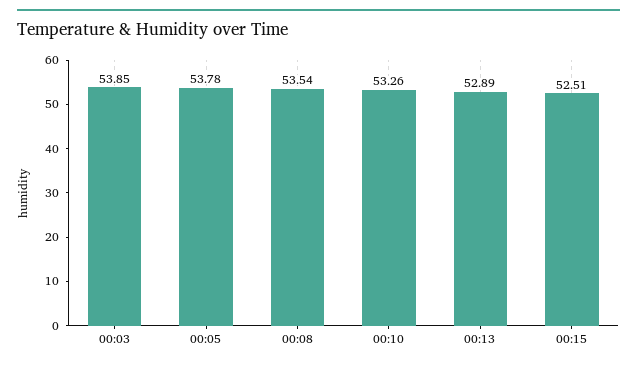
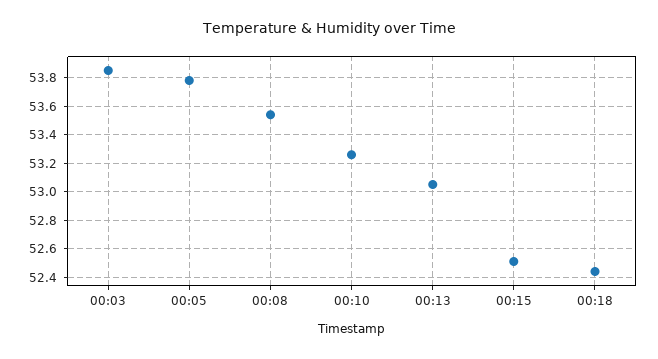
00:13: 52.89 -> 53.05
00:18: none -> 52.45

